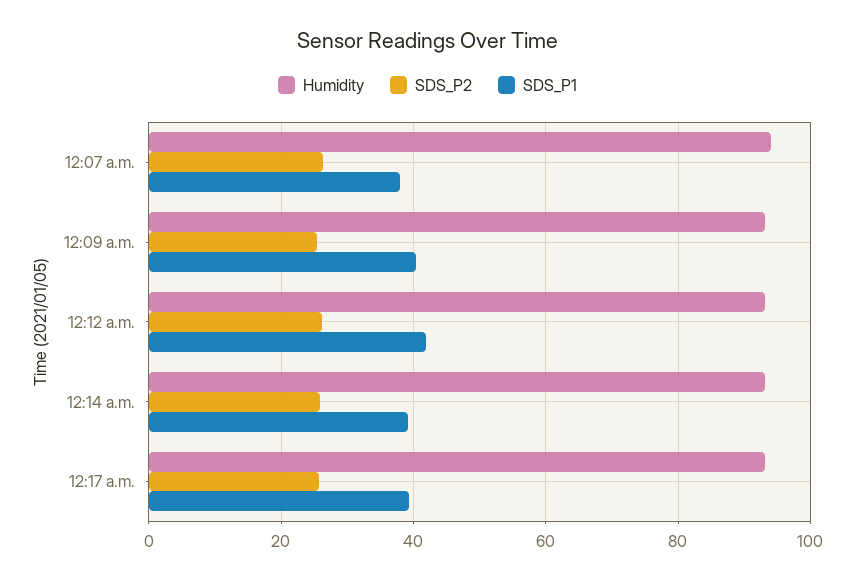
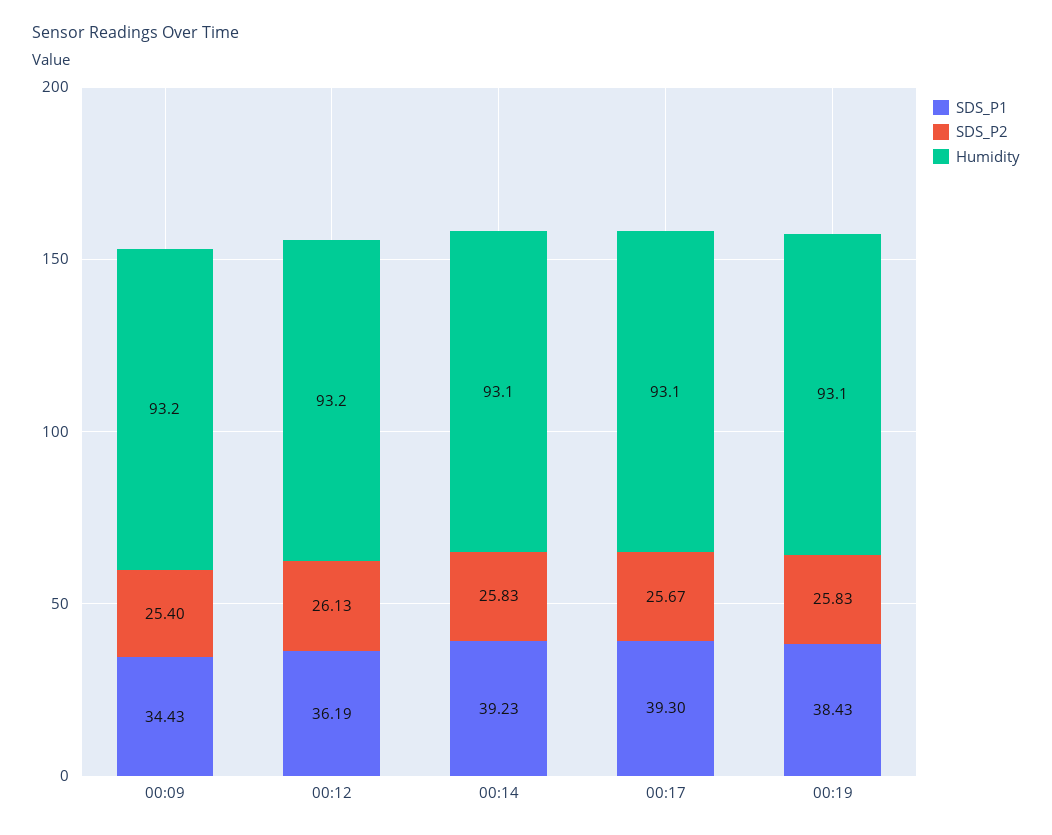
Humidity, 12:07 a.m.: 94 -> none
SDS_P2, 12:07 a.m.: 26 -> none
SDS_P1, 12:07 a.m.: 38 -> none
SDS_P1, 12:09 a.m.: 40 -> 34.43
SDS_P1, 12:12 a.m.: 42 -> 36.19
SDS_P1, 00:19: none -> 38.43
SDS_P2, 00:19: none -> 25.83
Humidity, 00:19: none -> 93.1

